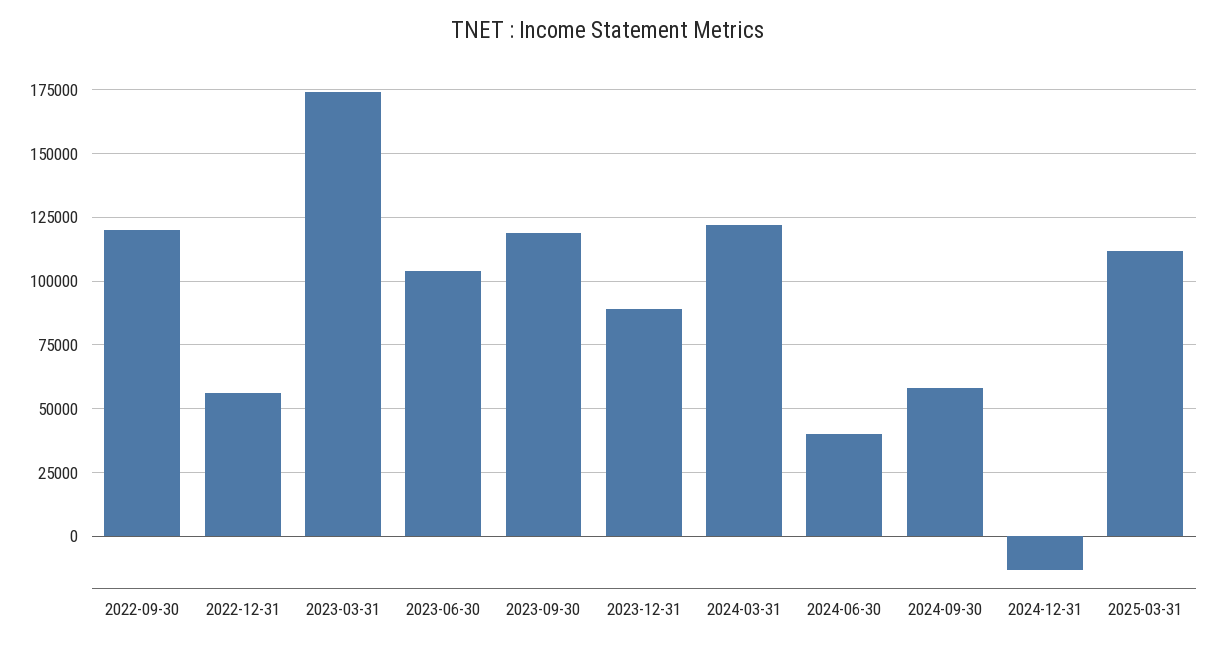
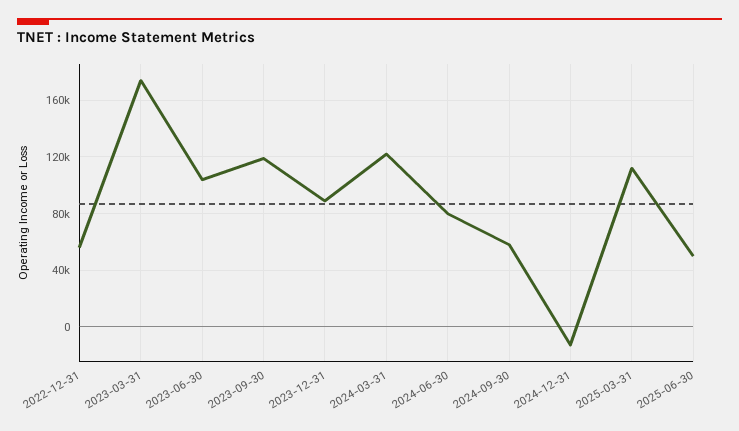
2022-09-30: 120000 -> none
2024-06-30: 40000 -> 80000
2025-06-30: none -> 50000

